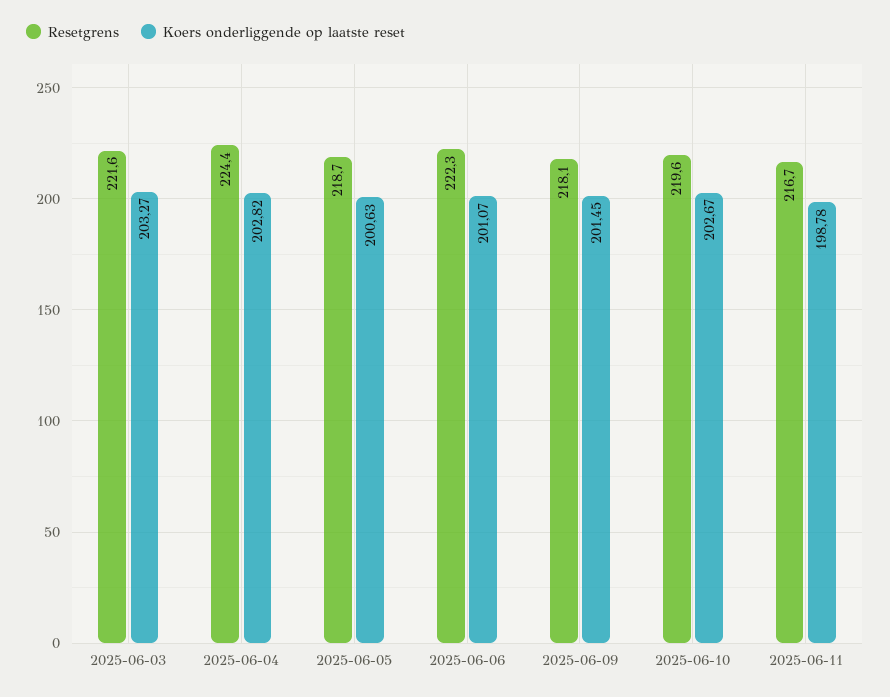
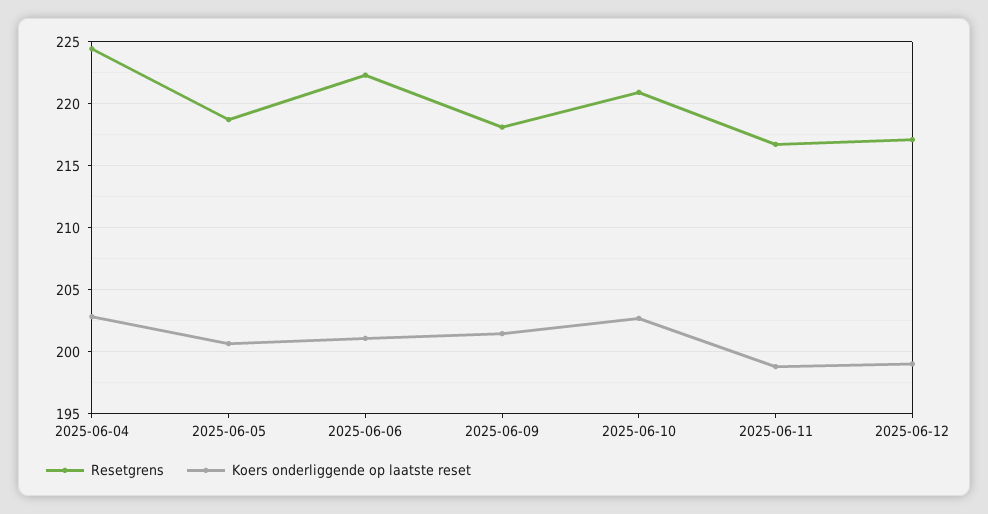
Resetgrens, 2025-06-03: 221.6 -> none
Koers onderliggende op laatste reset, 2025-06-03: 203.27 -> none
Resetgrens, 2025-06-10: 219.6 -> 221
Resetgrens, 2025-06-12: none -> 217
Koers onderliggende op laatste reset, 2025-06-12: none -> 199

